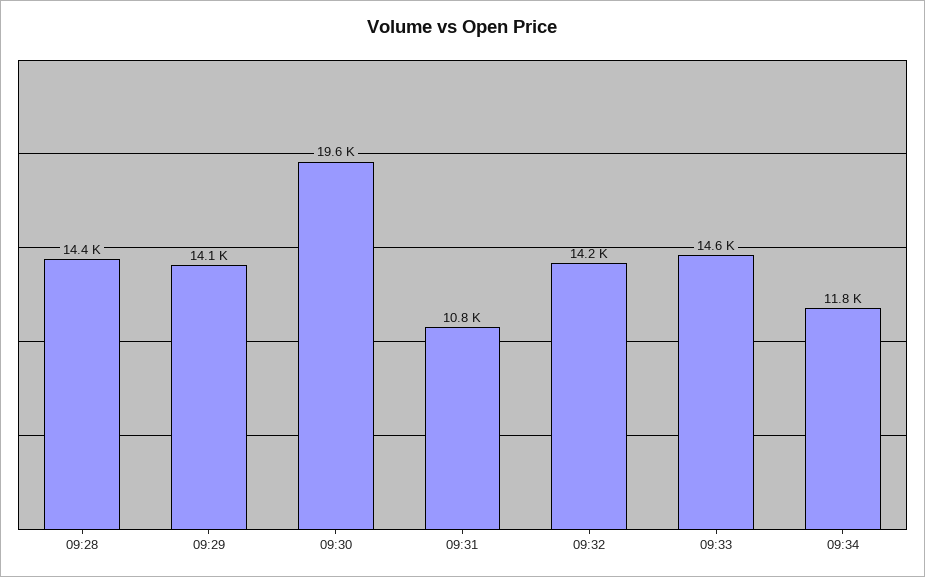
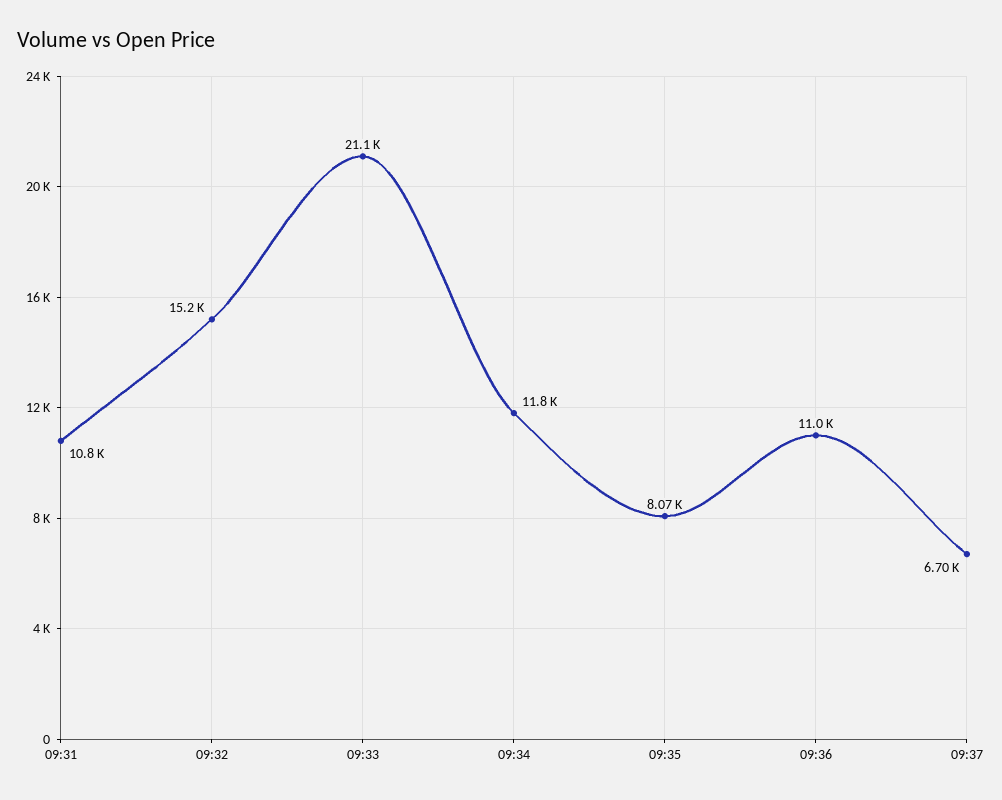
09:28: 14400 -> none
09:29: 14100 -> none
09:30: 19600 -> none
09:32: 14200 -> 15200
09:33: 14600 -> 21100
09:35: none -> 8070
09:36: none -> 11000
09:37: none -> 6700

